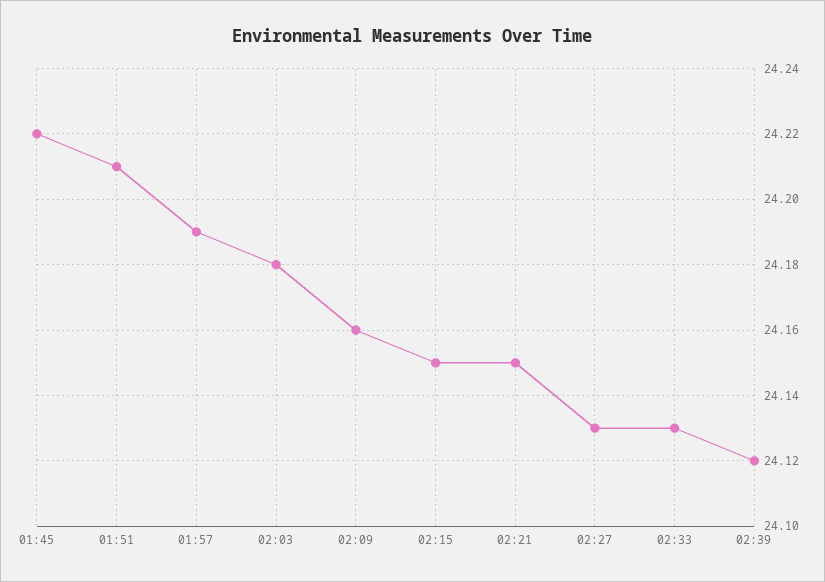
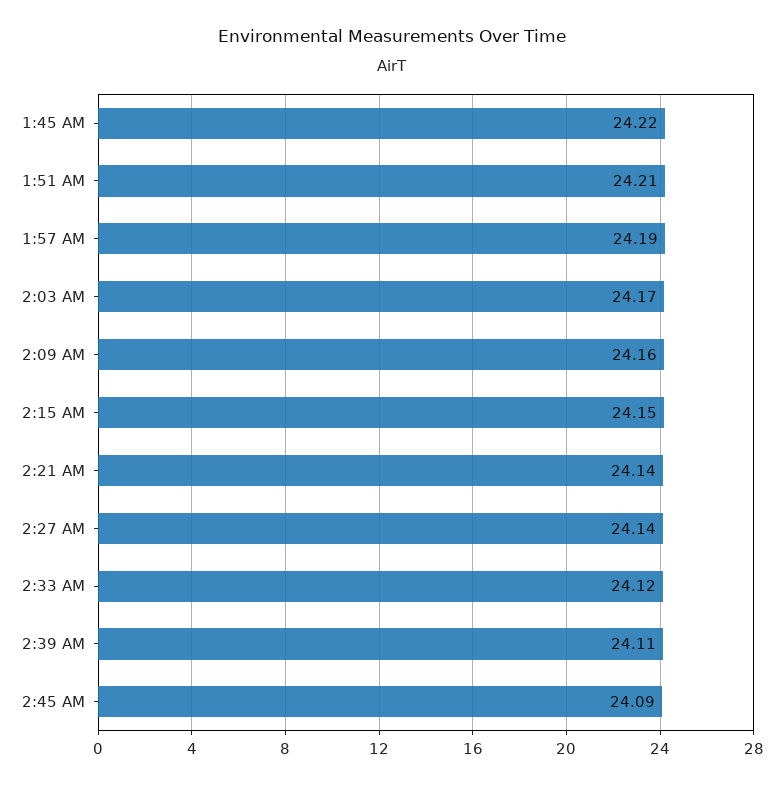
02:03: 24.18 -> 24.17
02:21: 24.15 -> 24.14
02:27: 24.13 -> 24.14
02:33: 24.13 -> 24.12
02:39: 24.12 -> 24.11
2:45 AM: none -> 24.09

